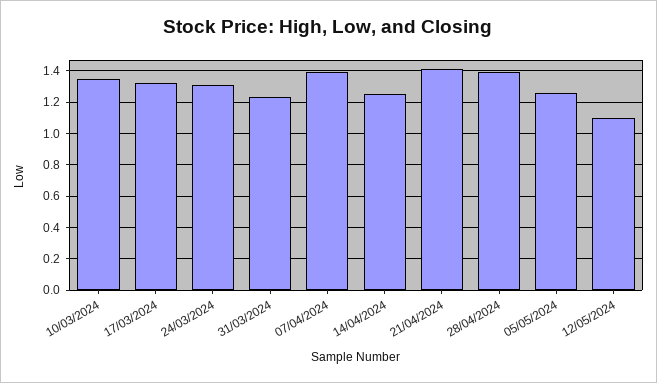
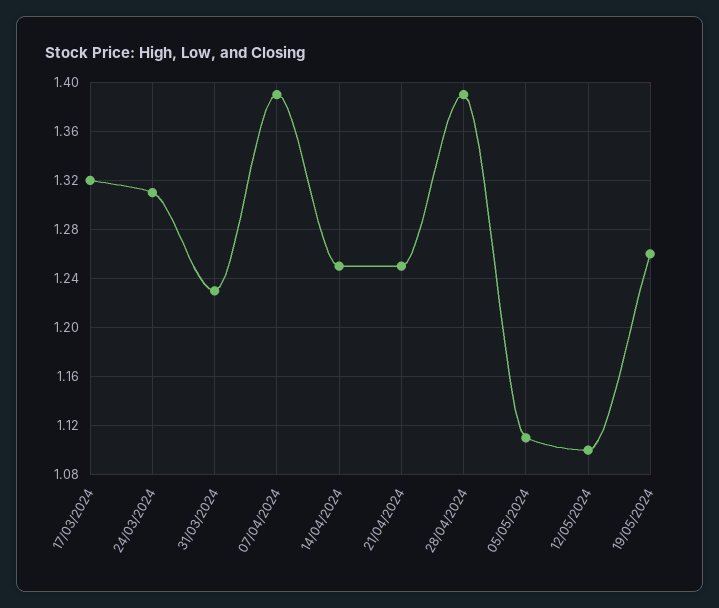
10/03/2024: 1.35 -> none
21/04/2024: 1.4 -> 1.25
05/05/2024: 1.25 -> 1.11
19/05/2024: none -> 1.26

